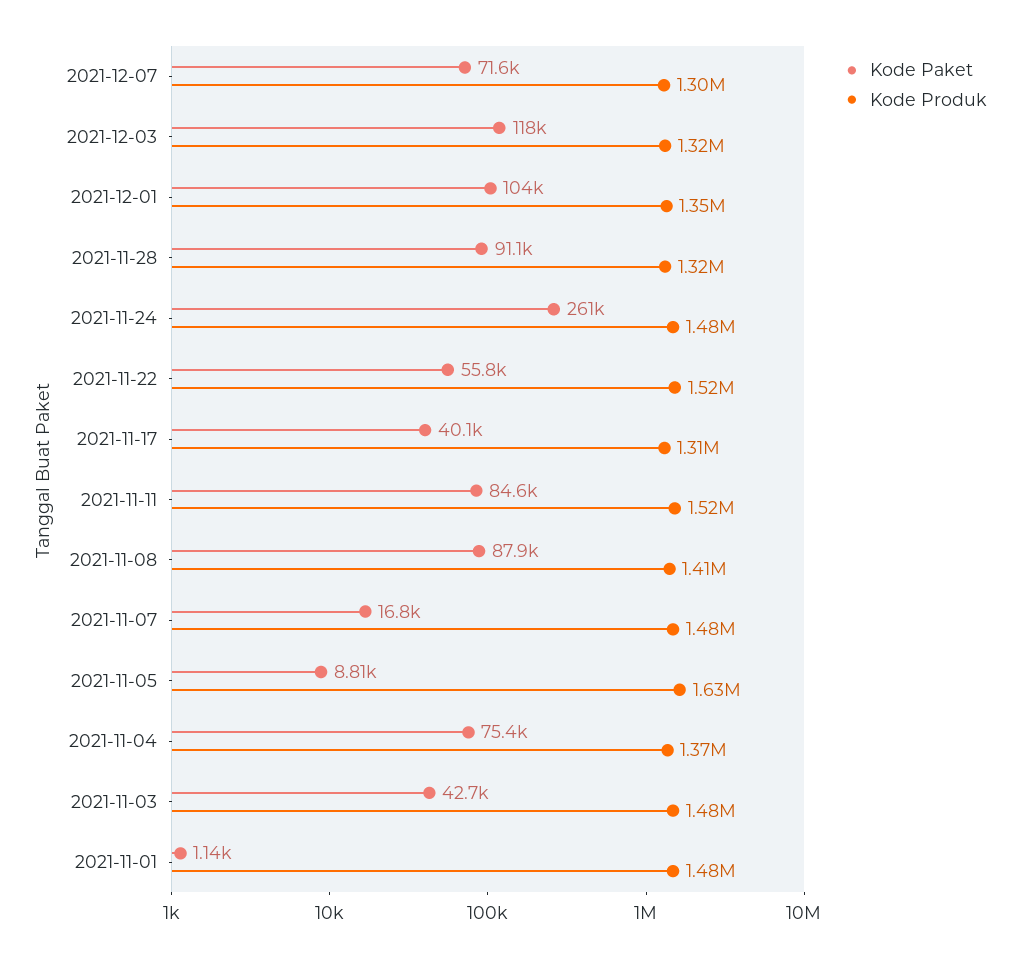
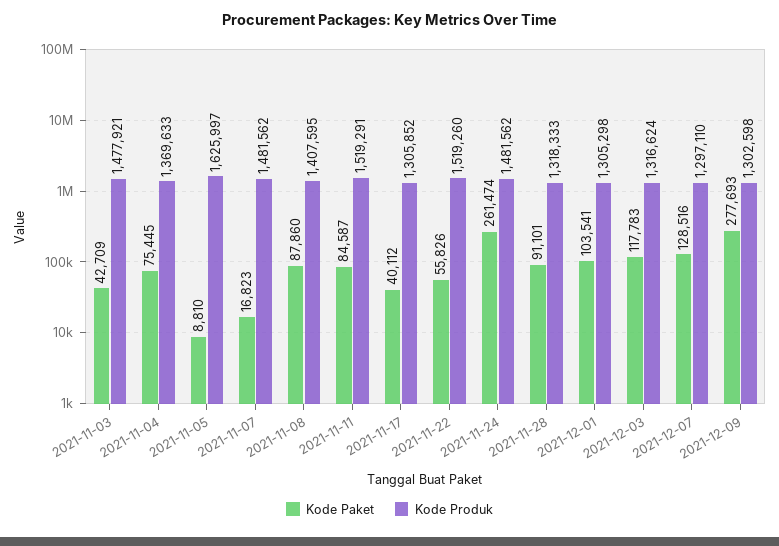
Kode Paket, 2021-12-07: 71600 -> 128516
Kode Produk, 2021-12-01: 1350000 -> 1305298
Kode Paket, 2021-11-01: 1140 -> none
Kode Produk, 2021-11-01: 1480000 -> none
Kode Paket, 2021-12-09: none -> 277693
Kode Produk, 2021-12-09: none -> 1302598

